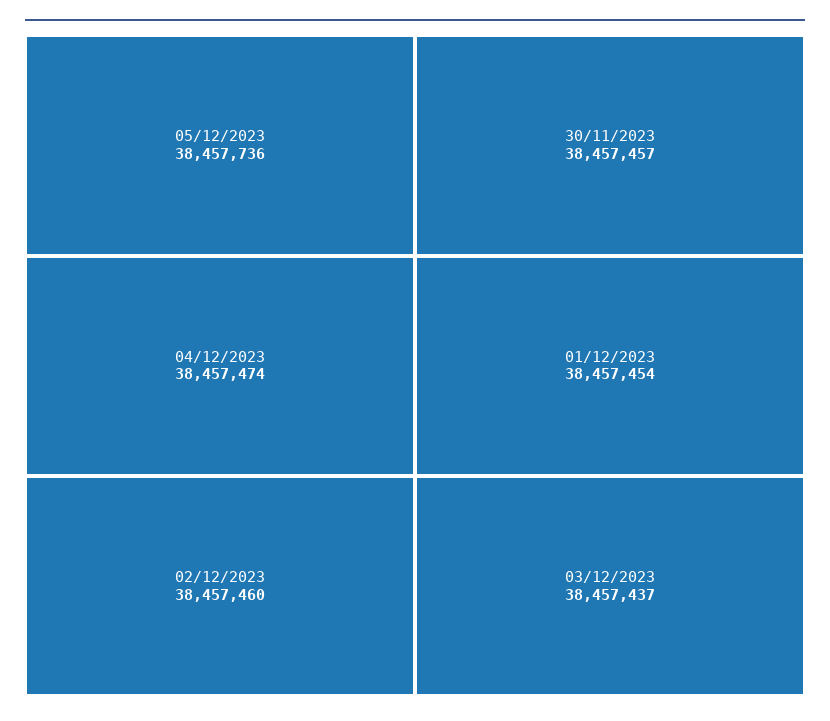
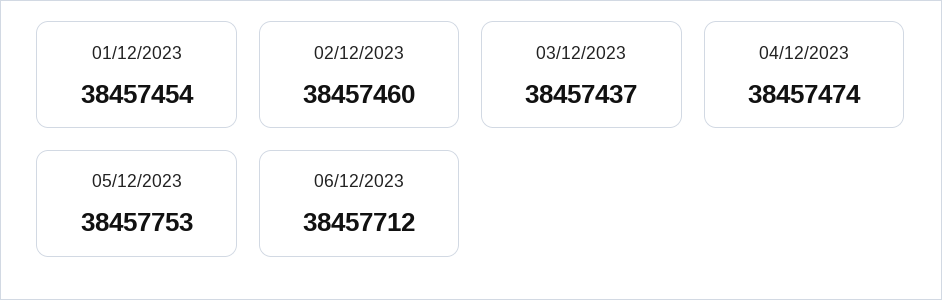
05/12/2023: 38457736 -> 38457753
30/11/2023: 38457457 -> none
06/12/2023: none -> 38457712

